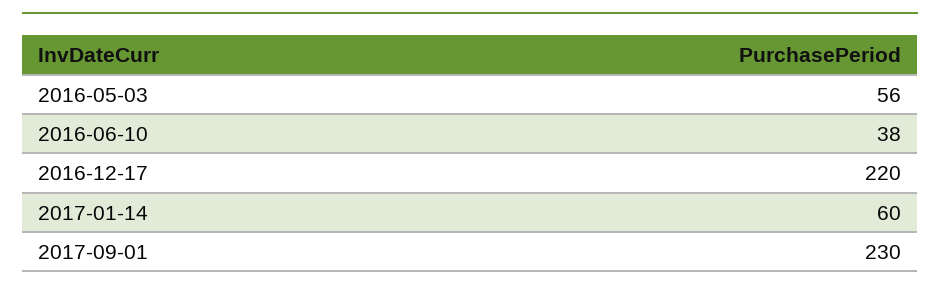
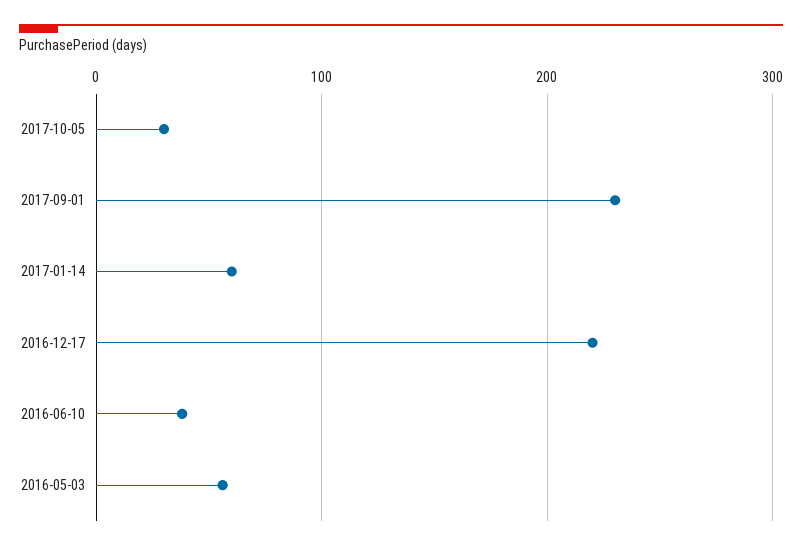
2017-10-05: none -> 30

